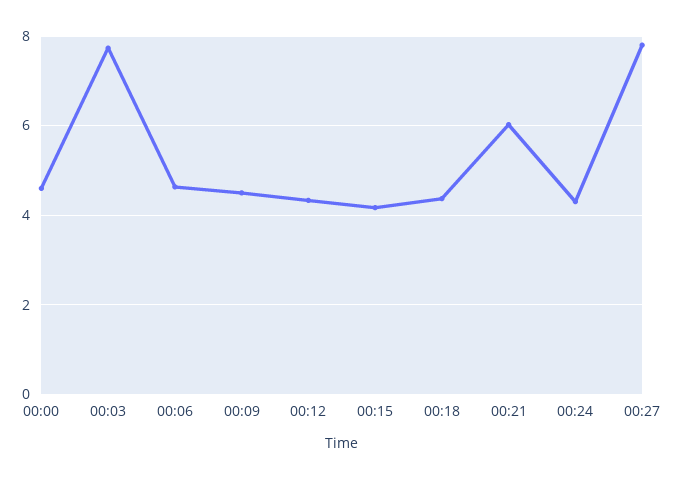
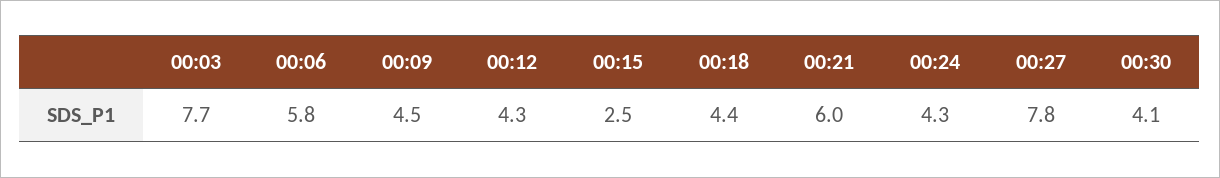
00:00: 4.6 -> none
00:06: 4.6 -> 5.8
00:15: 4.2 -> 2.5
00:30: none -> 4.1

